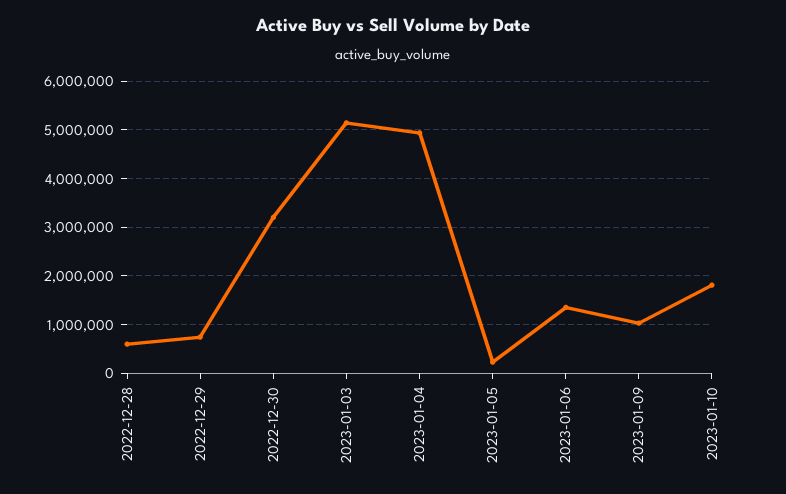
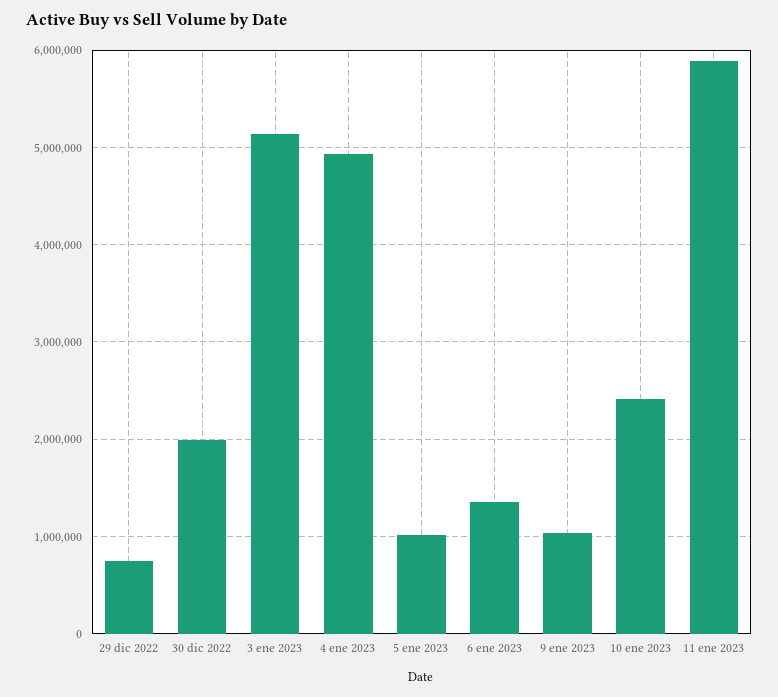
2022-12-28: 600000 -> none
2022-12-30: 3200000 -> 2000000
2023-01-05: 200000 -> 1000000
2023-01-10: 1800000 -> 2400000
11 ene 2023: none -> 5900000

